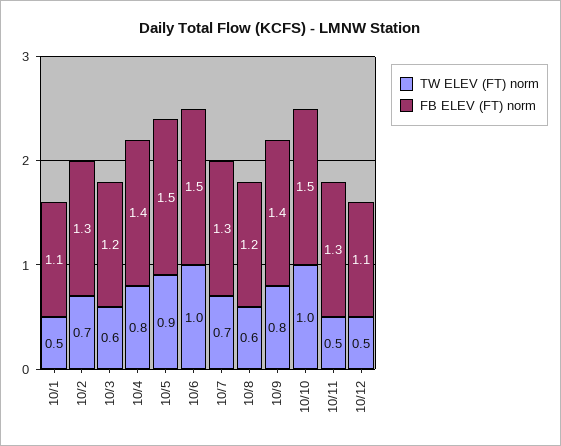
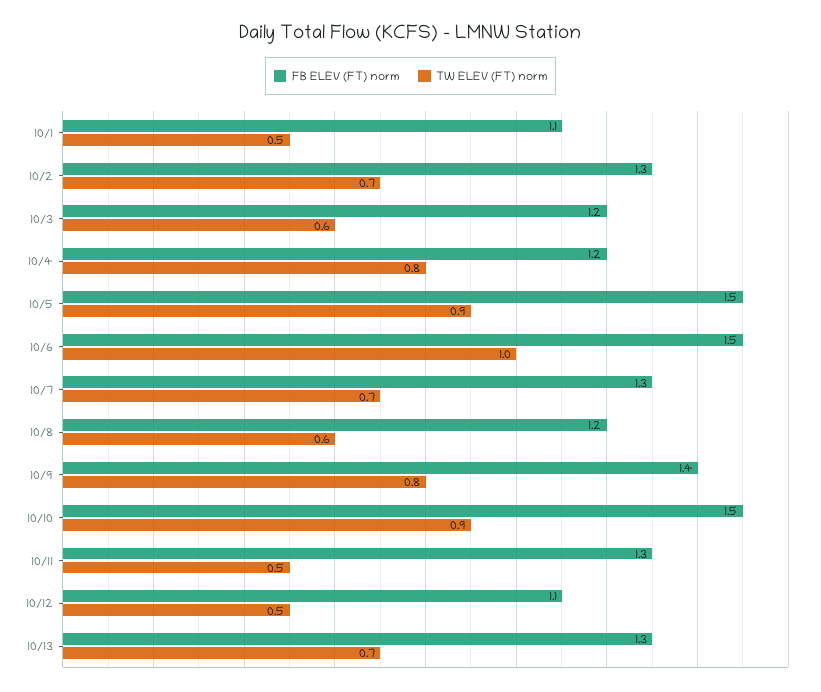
FB ELEV (FT) norm, 10/4: 1.4 -> 1.2
TW ELEV (FT) norm, 10/10: 1 -> 0.9
FB ELEV (FT) norm, 10/13: none -> 1.3
TW ELEV (FT) norm, 10/13: none -> 0.7

